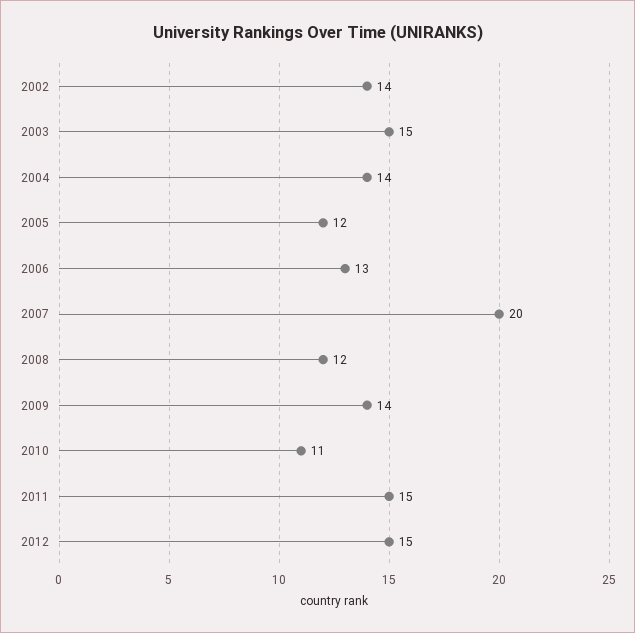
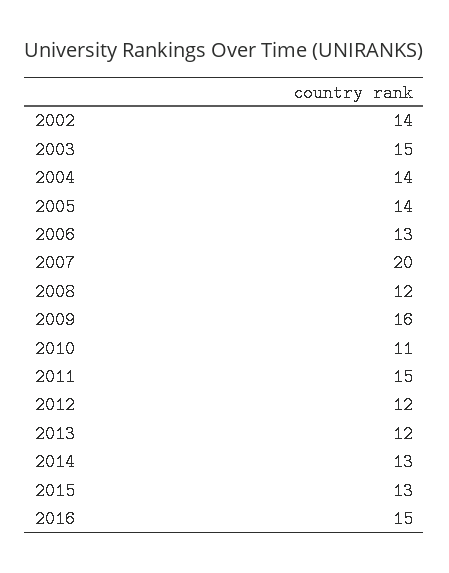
2005: 12 -> 14
2009: 14 -> 16
2012: 15 -> 12
2013: none -> 12
2014: none -> 13
2015: none -> 13
2016: none -> 15

